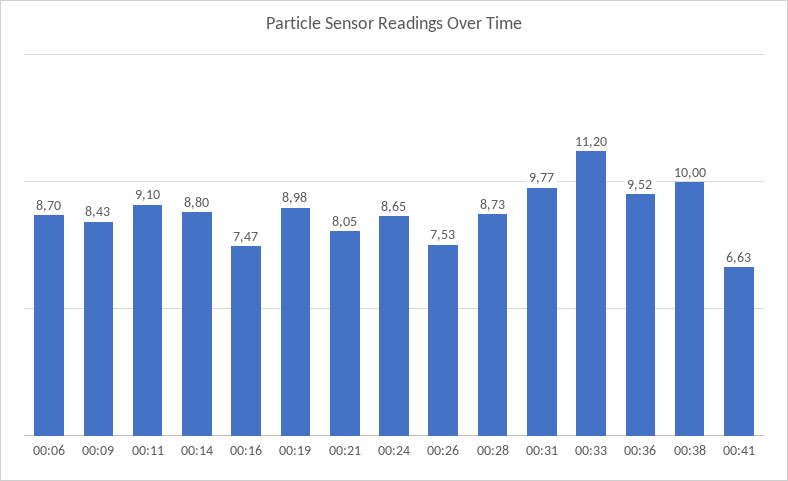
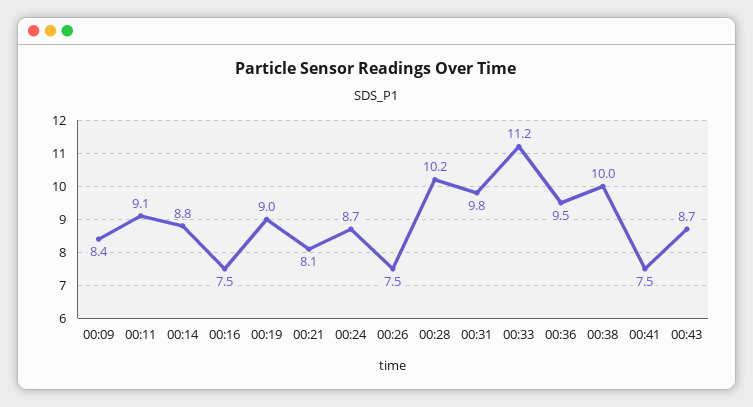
00:06: 8.7 -> none
00:28: 8.73 -> 10.2
00:41: 6.63 -> 7.5
00:43: none -> 8.7

